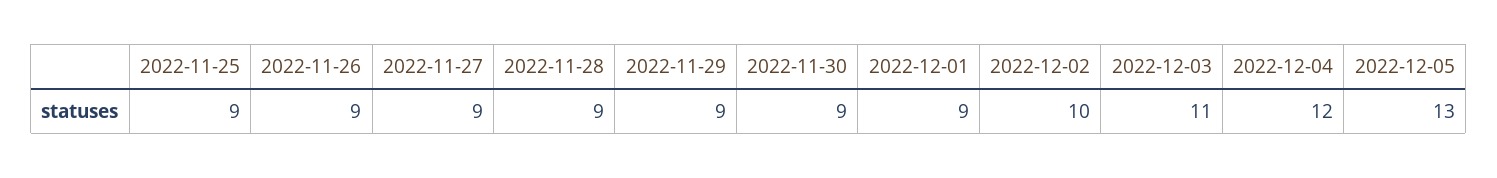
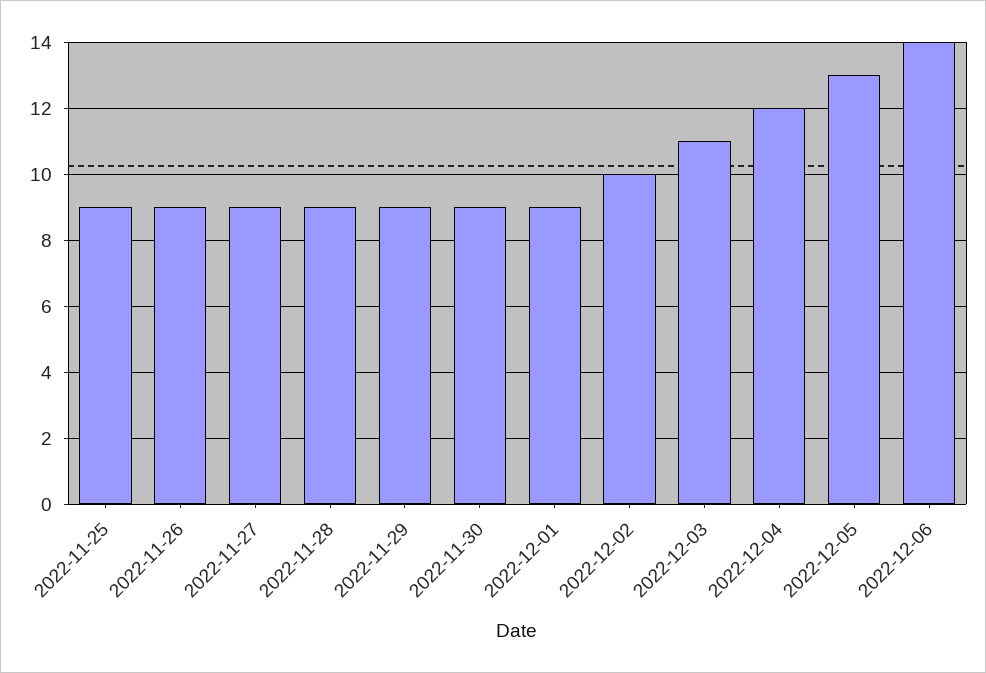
2022-12-06: none -> 14

